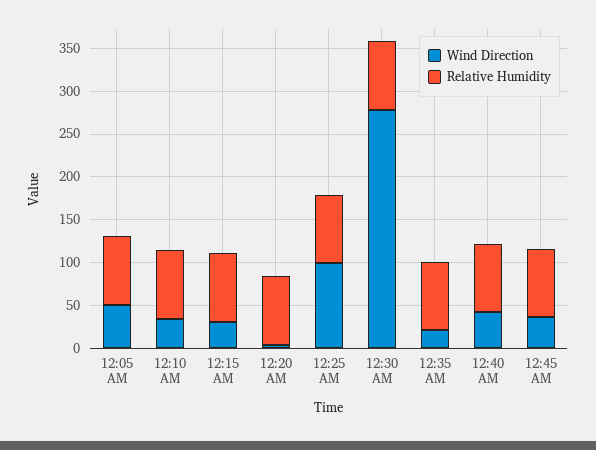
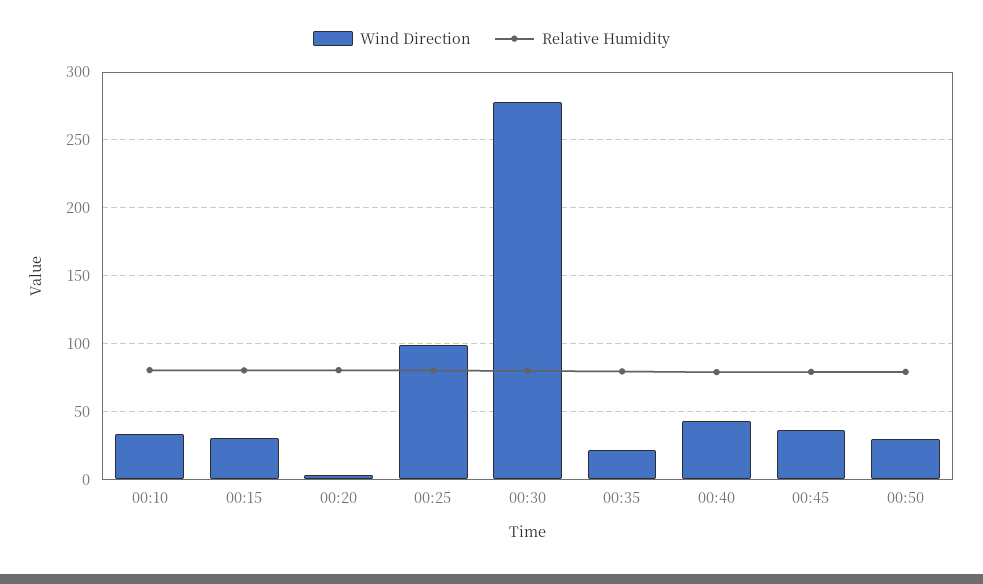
Wind Direction, 12:05 AM: 50 -> none
Relative Humidity, 12:05 AM: 80 -> none
Wind Direction, 00:50: none -> 30
Relative Humidity, 00:50: none -> 80

